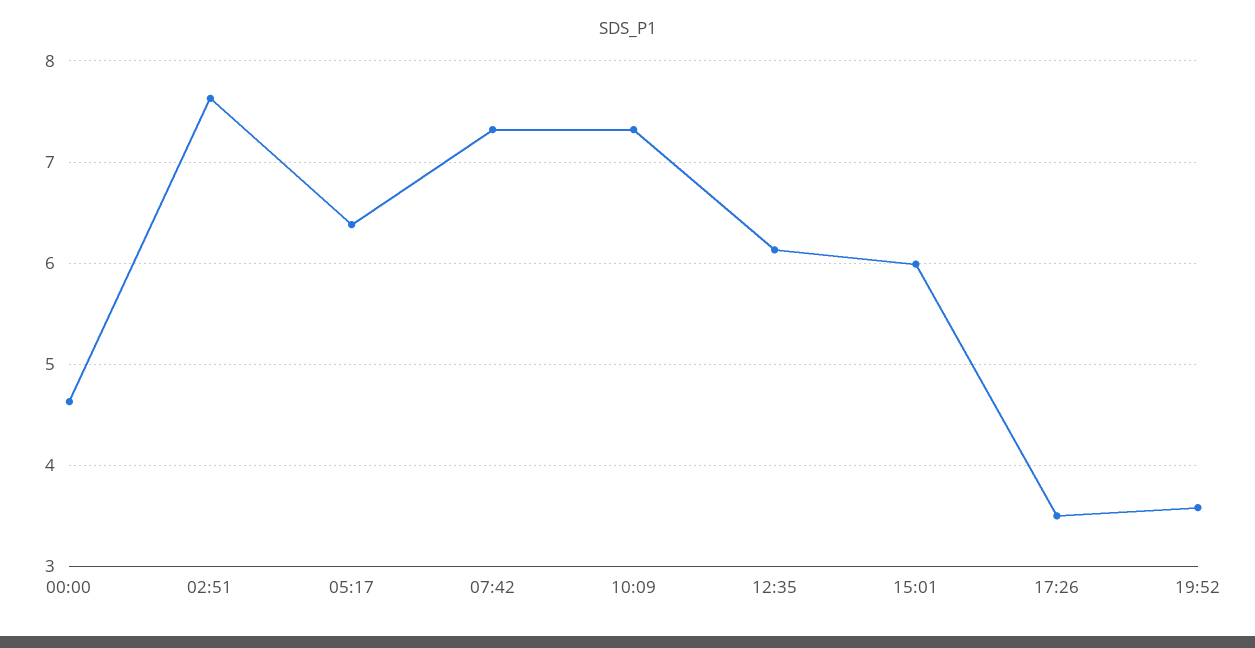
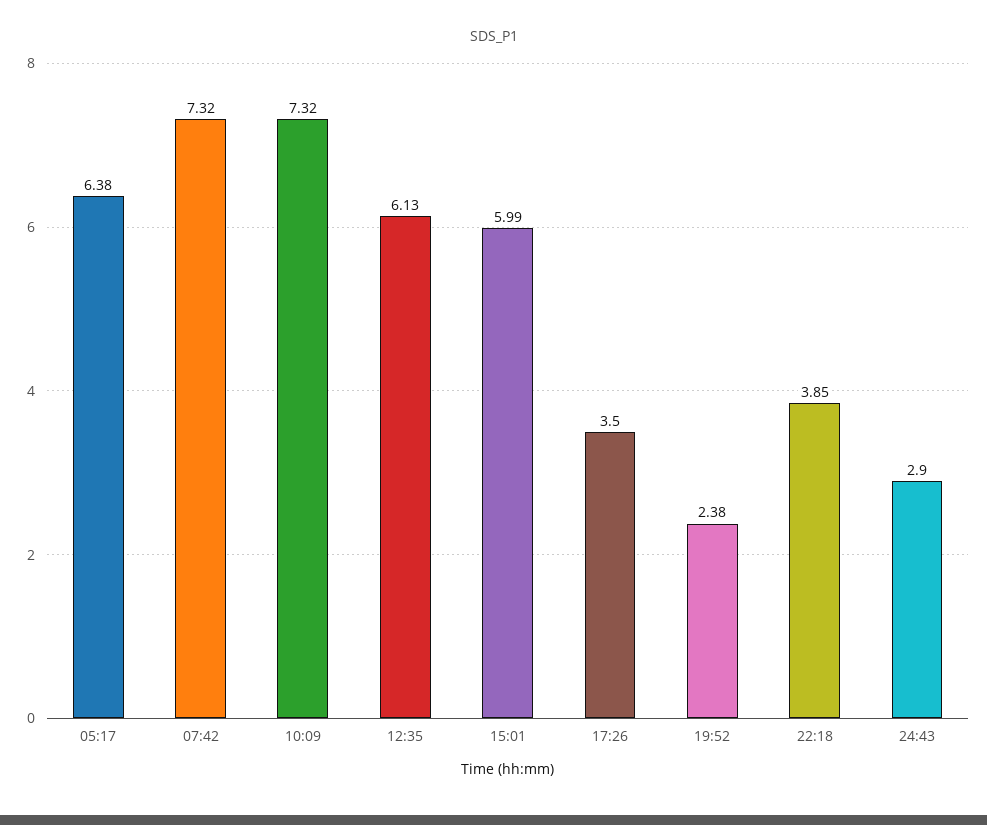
00:00: 4.6 -> none
02:51: 7.6 -> none
19:52: 3.6 -> 2.38
22:18: none -> 3.85
24:43: none -> 2.9

